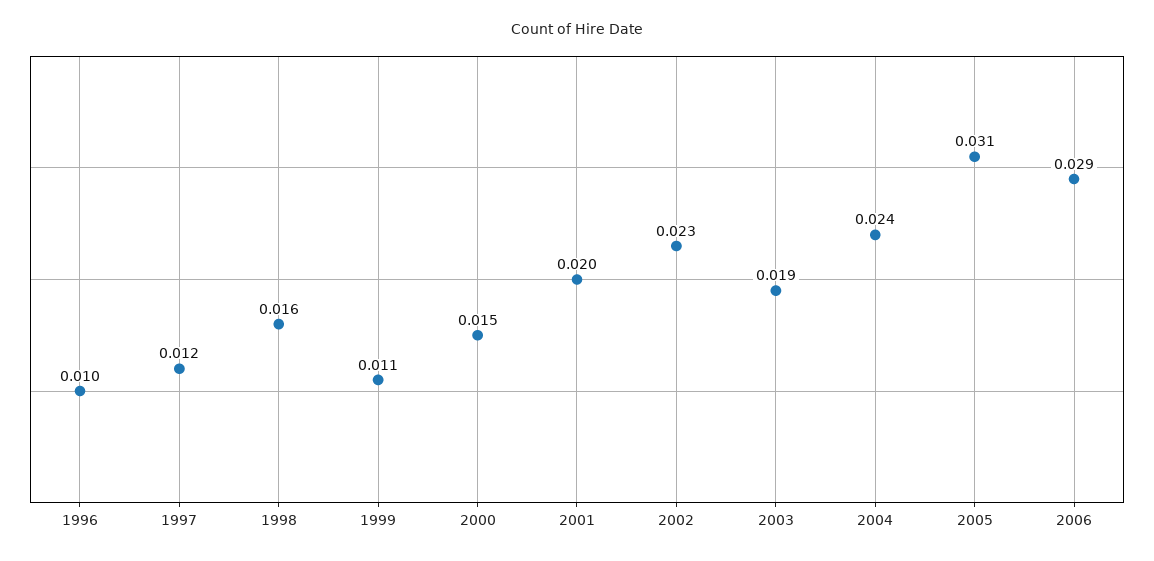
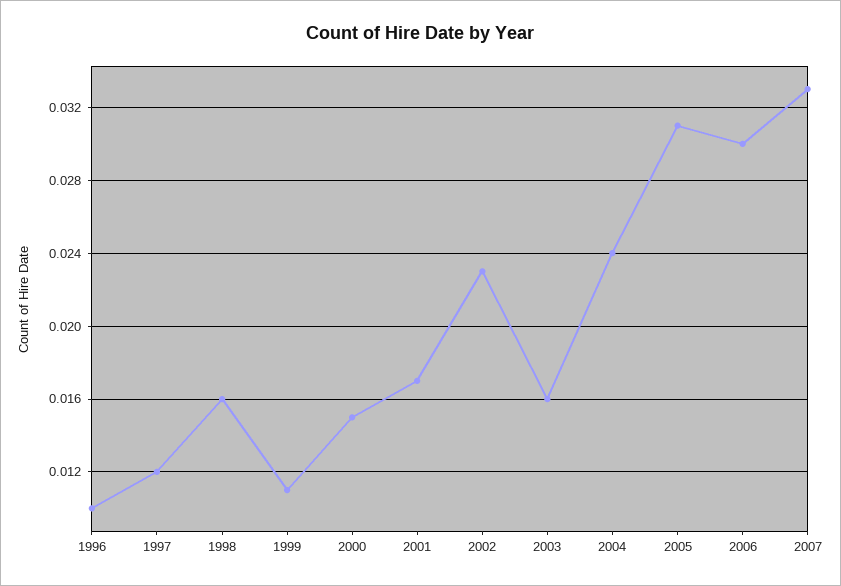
2001: 0.02 -> 0.017
2003: 0.019 -> 0.016
2006: 0.029 -> 0.03
2007: none -> 0.033

